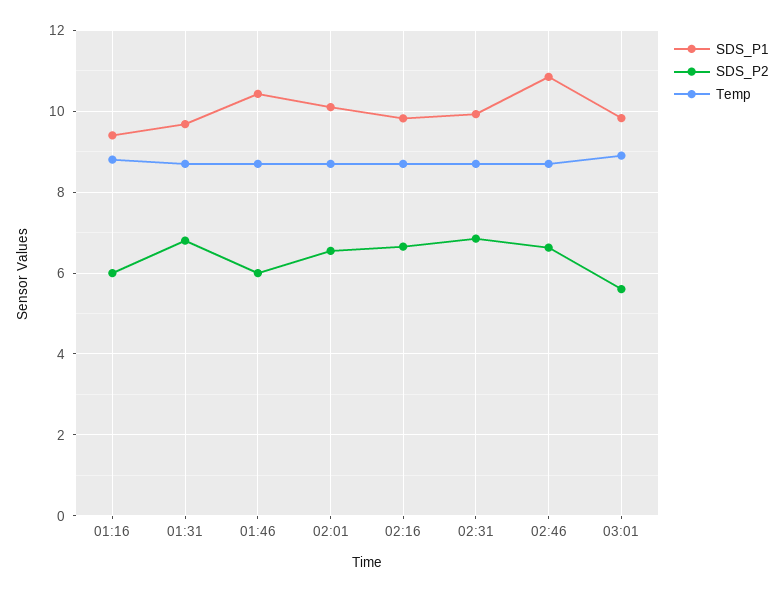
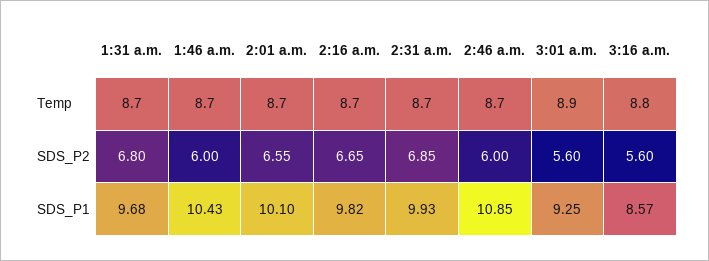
SDS_P1, 01:16: 9.4 -> none
SDS_P2, 01:16: 6 -> none
Temp, 01:16: 8.8 -> none
SDS_P2, 02:46: 6.6 -> 6
SDS_P1, 03:01: 9.8 -> 9.25
Temp, 3:16 a.m.: none -> 8.8
SDS_P2, 3:16 a.m.: none -> 5.6
SDS_P1, 3:16 a.m.: none -> 8.57

